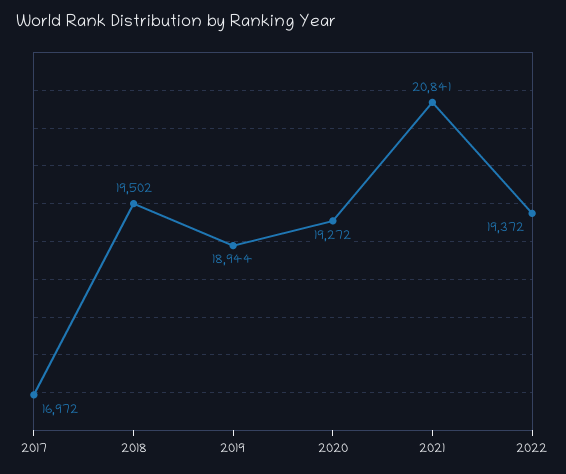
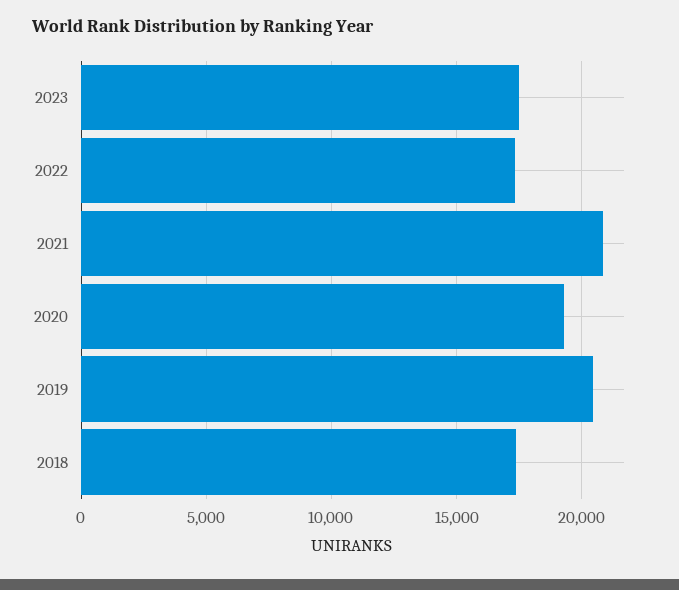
2017: 16972 -> none
2018: 19502 -> 17500
2019: 18944 -> 20500
2022: 19372 -> 17500
2023: none -> 17500

